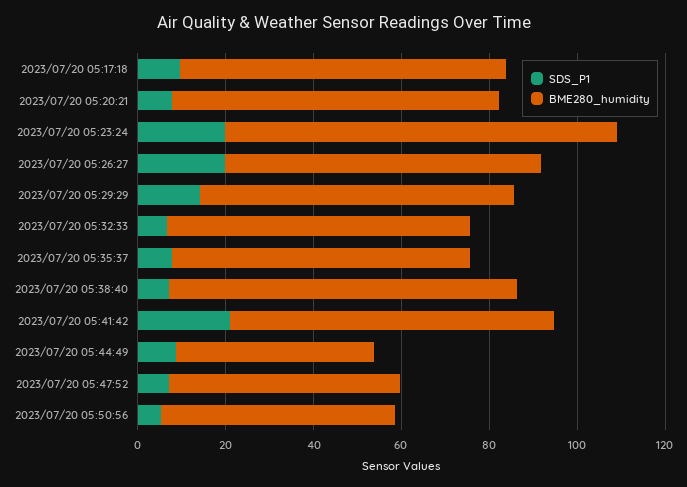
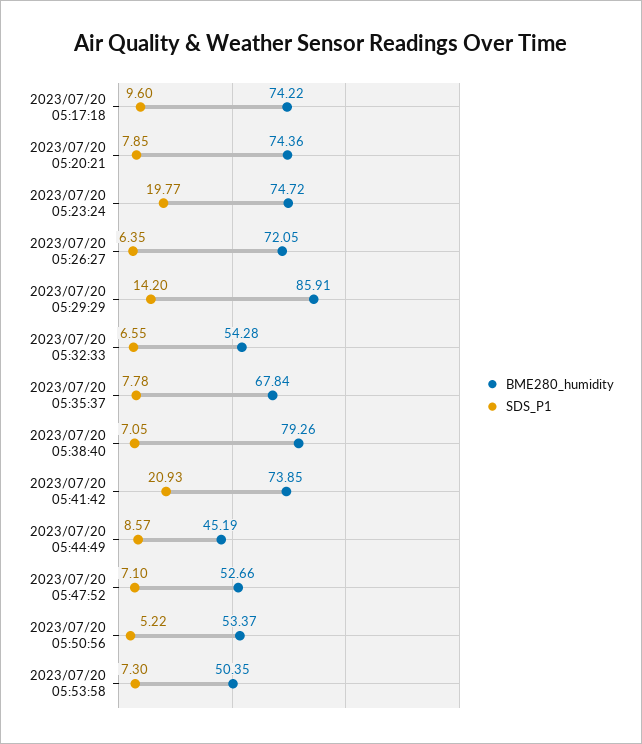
BME280_humidity, 2023/07/20 05:23:24: 90 -> 74.72
SDS_P1, 2023/07/20 05:26:27: 20 -> 6.35
BME280_humidity, 2023/07/20 05:29:29: 70 -> 85.91
BME280_humidity, 2023/07/20 05:32:33: 70 -> 54.28
BME280_humidity, 2023/07/20 05:53:58: none -> 50.35
SDS_P1, 2023/07/20 05:53:58: none -> 7.3

